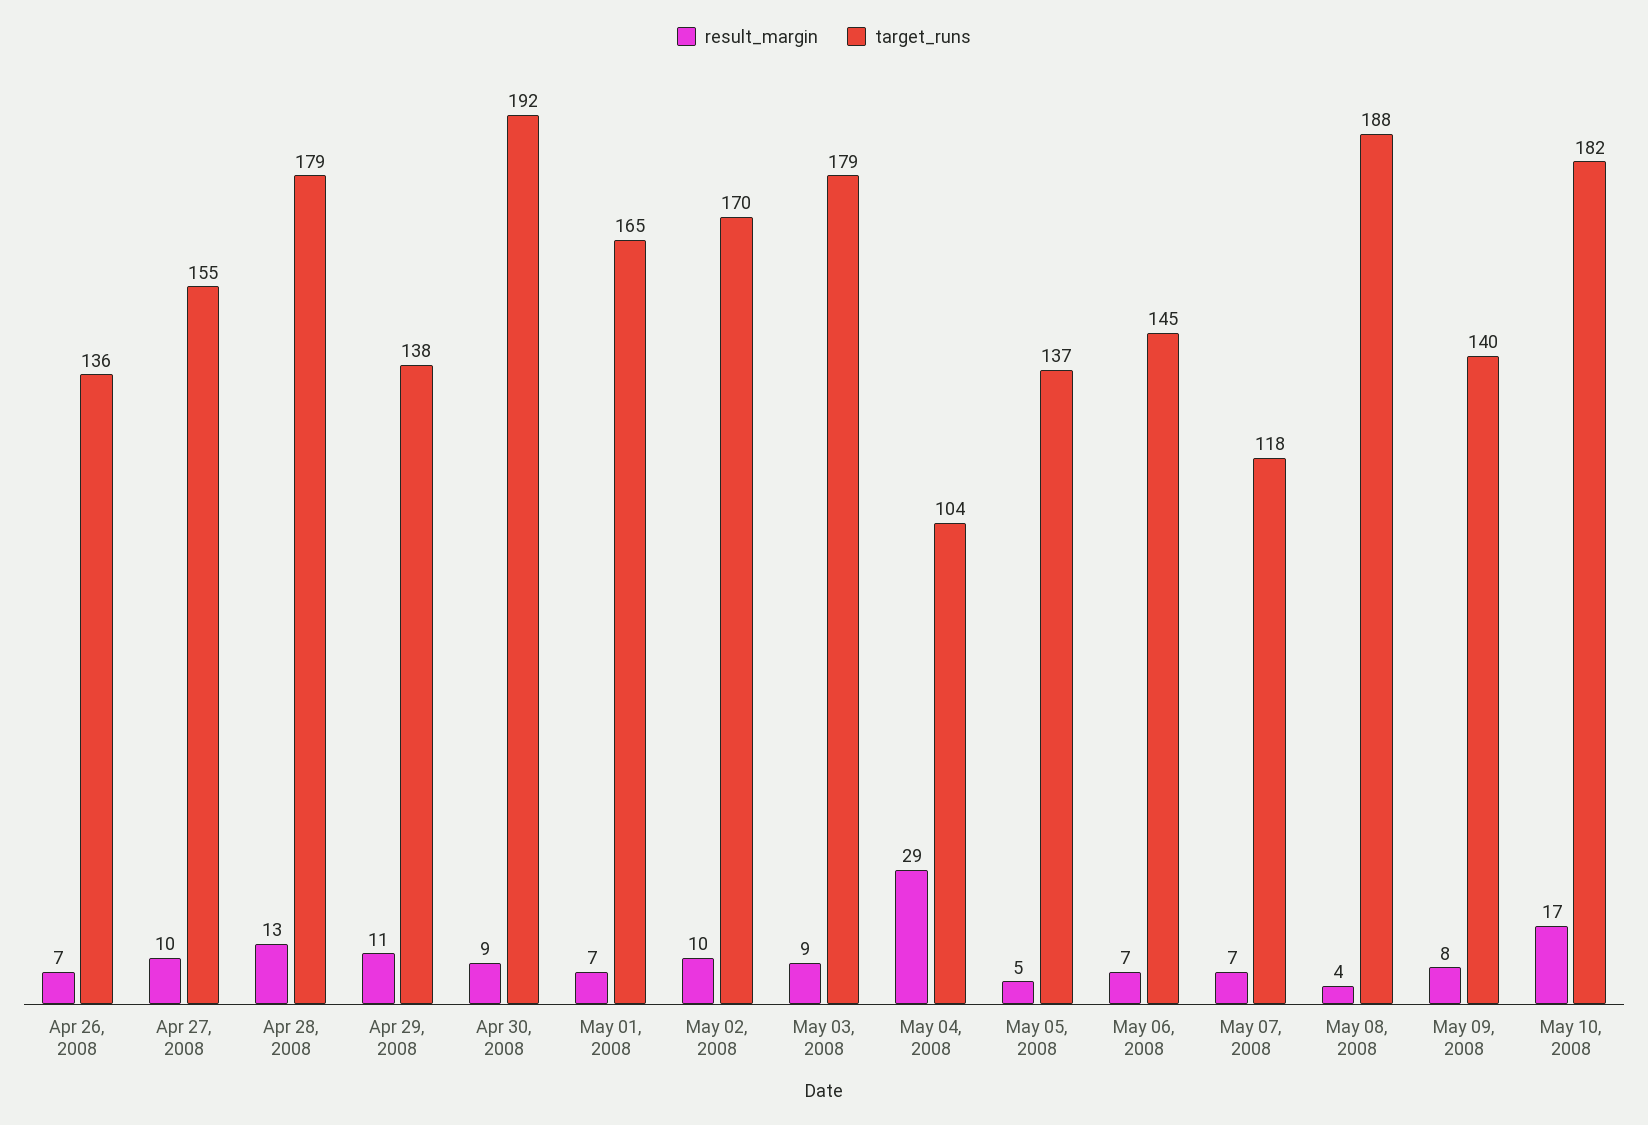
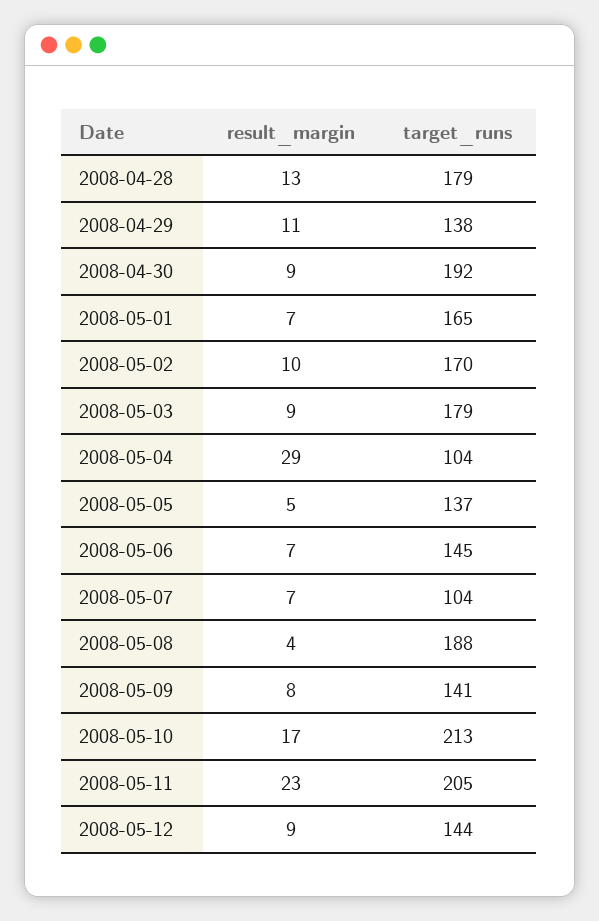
result_margin, Apr 26, 2008: 7 -> none
target_runs, Apr 26, 2008: 136 -> none
result_margin, Apr 27, 2008: 10 -> none
target_runs, Apr 27, 2008: 155 -> none
target_runs, May 07, 2008: 118 -> 104
target_runs, May 09, 2008: 140 -> 141
target_runs, May 10, 2008: 182 -> 213
result_margin, 2008-05-11: none -> 23
target_runs, 2008-05-11: none -> 205
result_margin, 2008-05-12: none -> 9
target_runs, 2008-05-12: none -> 144

